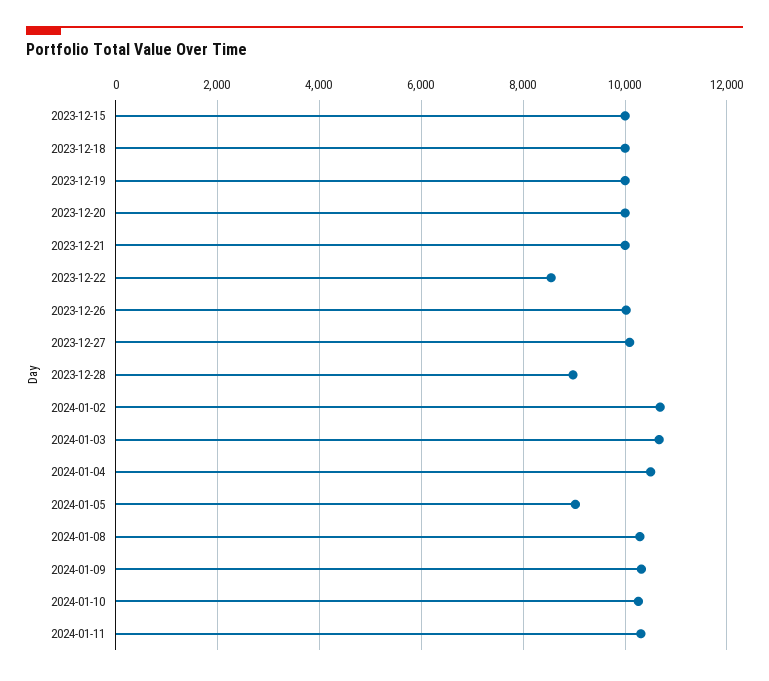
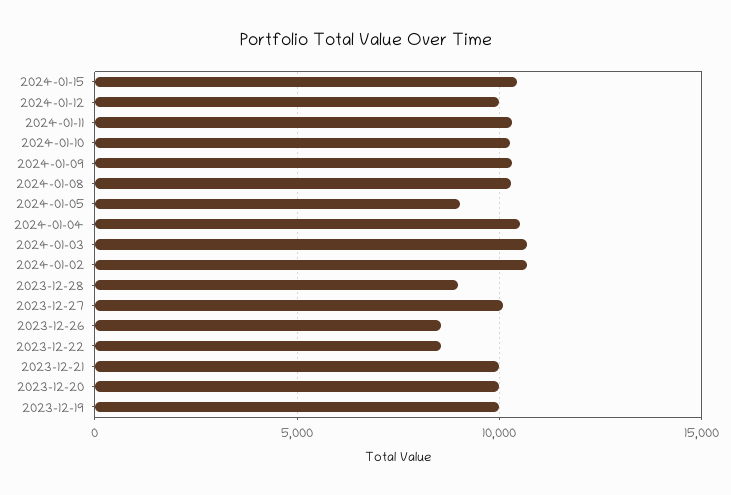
2023-12-15: 10000 -> none
2023-12-18: 10000 -> none
2023-12-26: 10000 -> 8500
2024-01-15: none -> 10500
2024-01-12: none -> 10000

